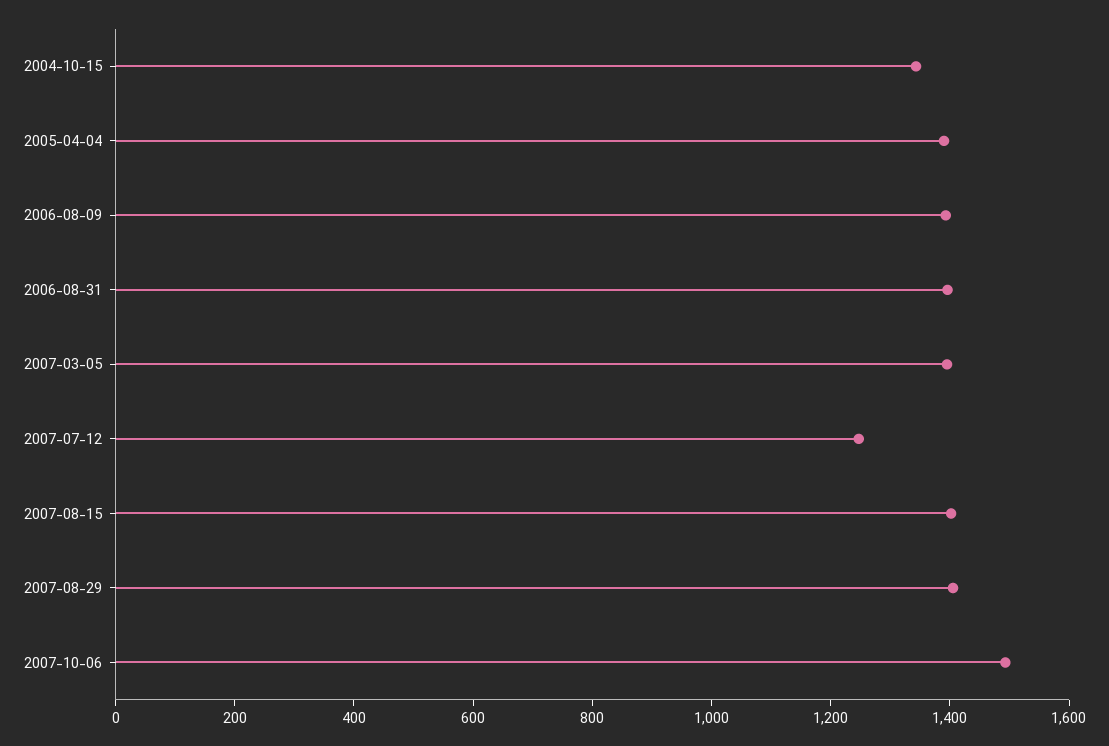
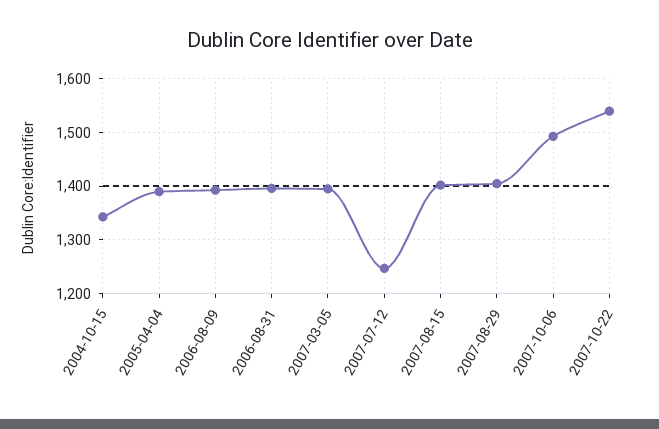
2007-10-22: none -> 1540

